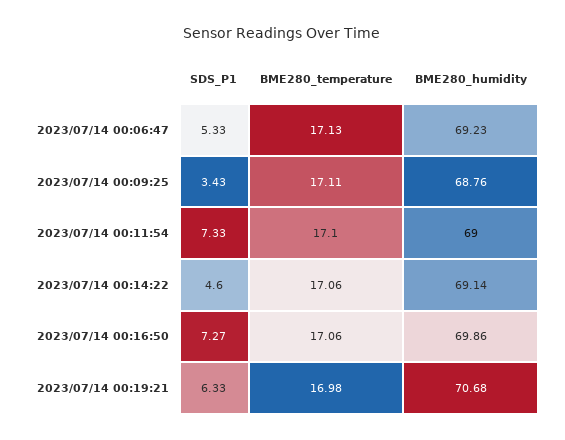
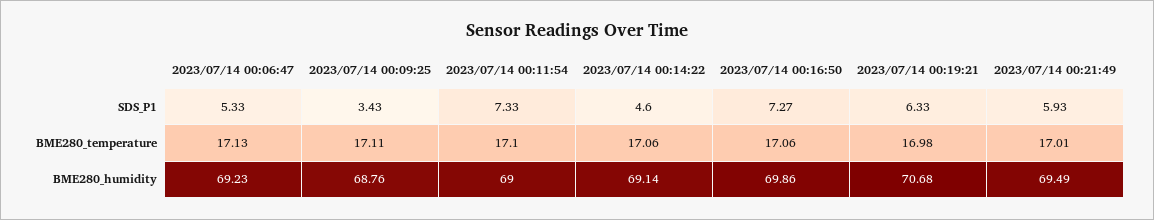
SDS_P1, 2023/07/14 00:21:49: none -> 5.93
BME280_temperature, 2023/07/14 00:21:49: none -> 17.01
BME280_humidity, 2023/07/14 00:21:49: none -> 69.49

